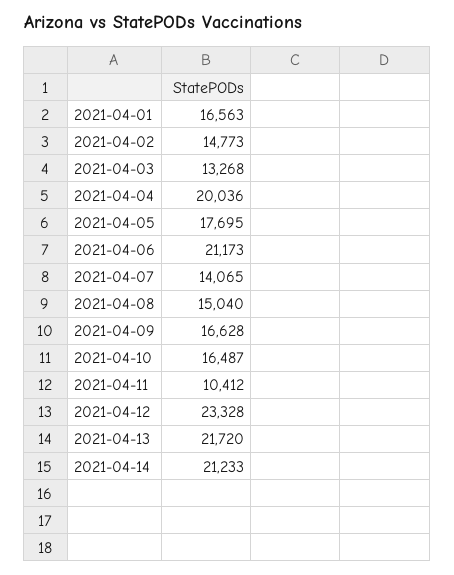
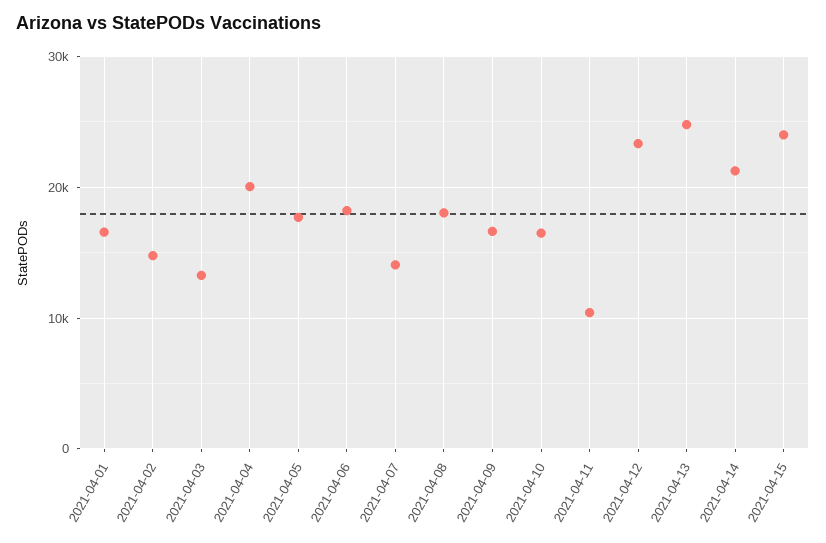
2021-04-06: 21173 -> 18000
2021-04-08: 15040 -> 18000
2021-04-13: 21720 -> 25000
2021-04-15: none -> 24000

